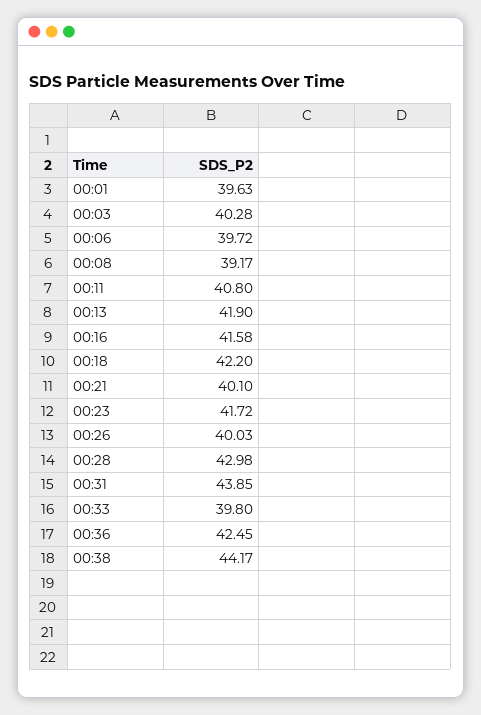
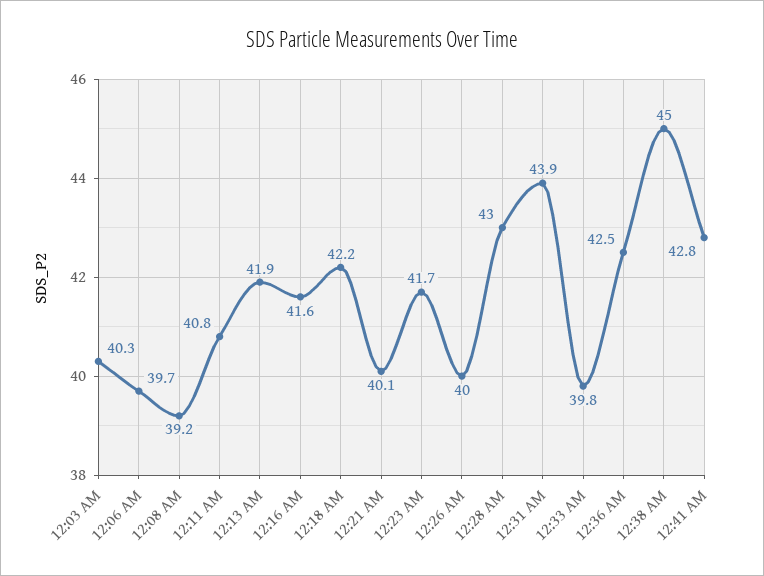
00:01: 39.63 -> none
00:38: 44.17 -> 45
12:41 AM: none -> 42.8

